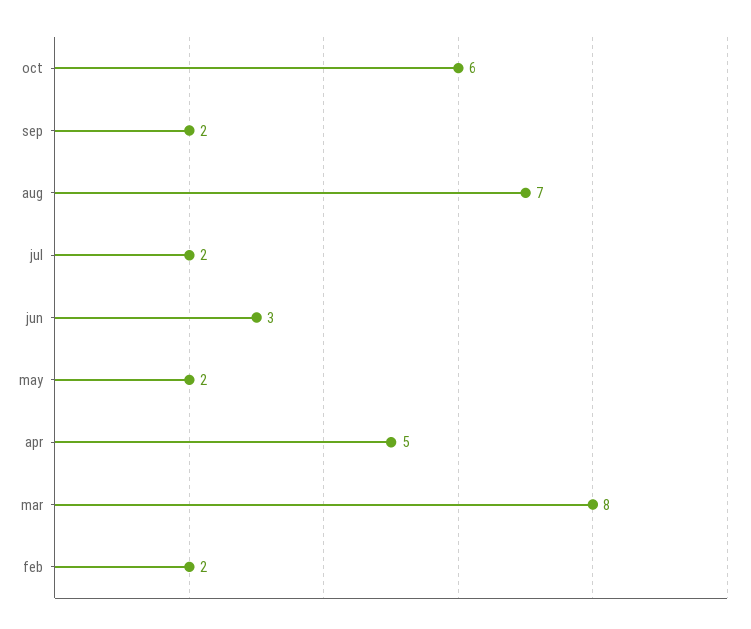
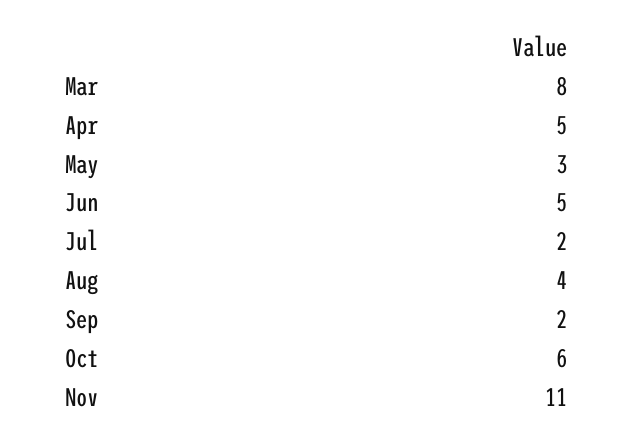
aug: 7 -> 4
jun: 3 -> 5
may: 2 -> 3
feb: 2 -> none
Nov: none -> 11

